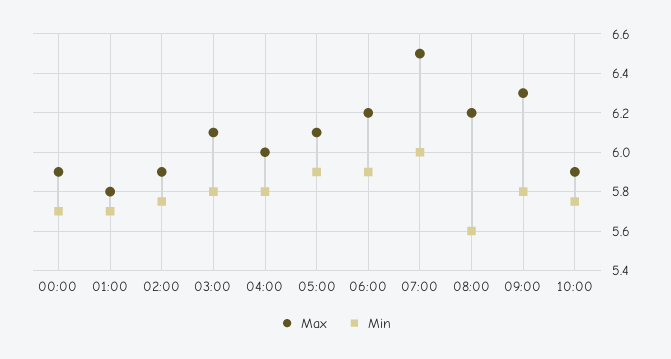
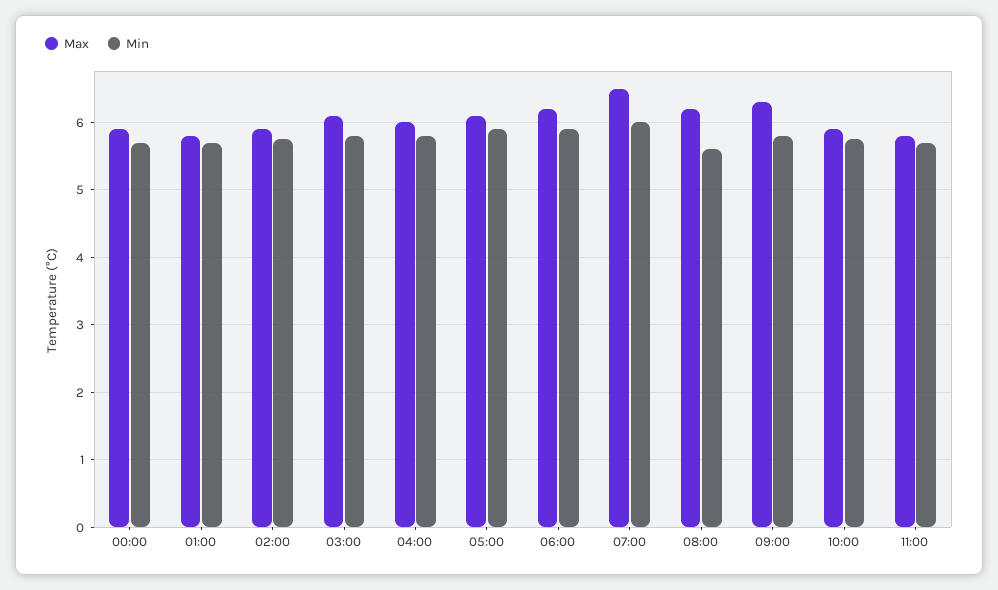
Max, 11:00: none -> 5.8
Min, 11:00: none -> 5.7

